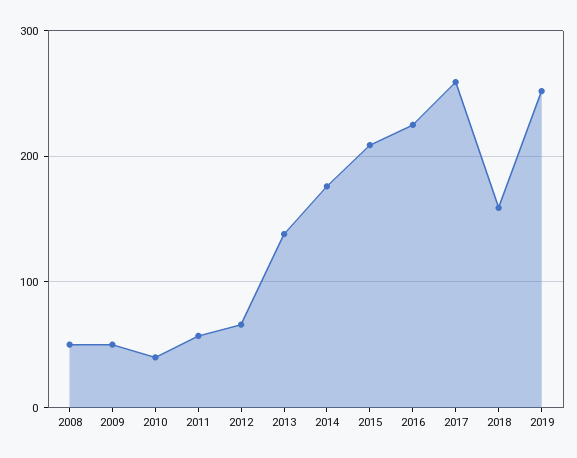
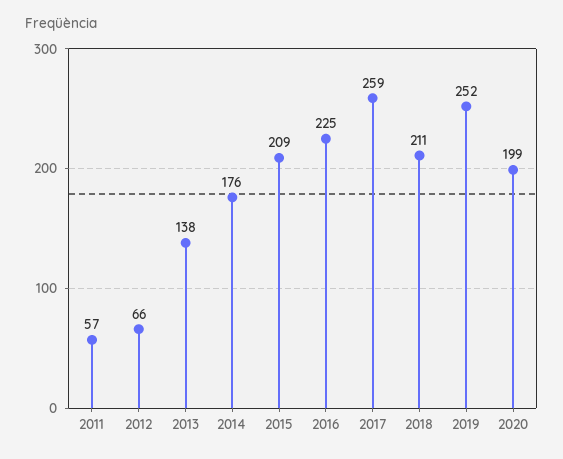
2008: 50 -> none
2009: 50 -> none
2010: 40 -> none
2018: 160 -> 211
2020: none -> 199

